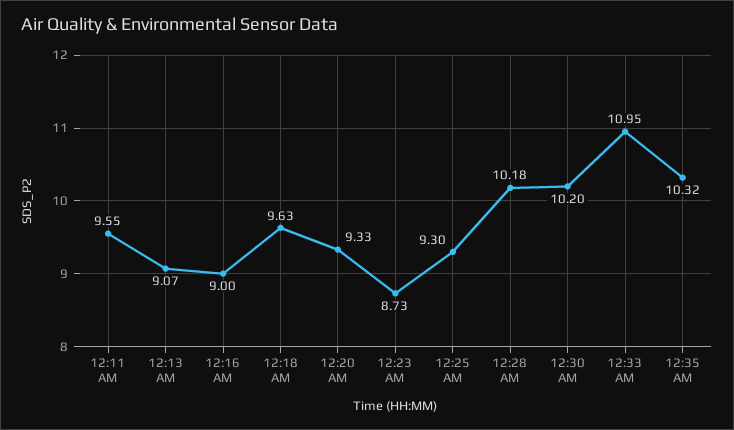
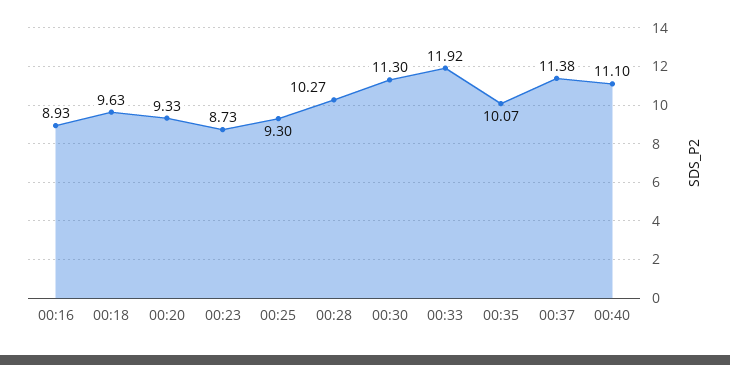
12:11 AM: 9.55 -> none
12:13 AM: 9.07 -> none
12:16 AM: 9 -> 8.93
12:28 AM: 10.18 -> 10.27
12:30 AM: 10.2 -> 11.3
12:33 AM: 10.95 -> 11.92
12:35 AM: 10.32 -> 10.07
00:37: none -> 11.38
00:40: none -> 11.1

